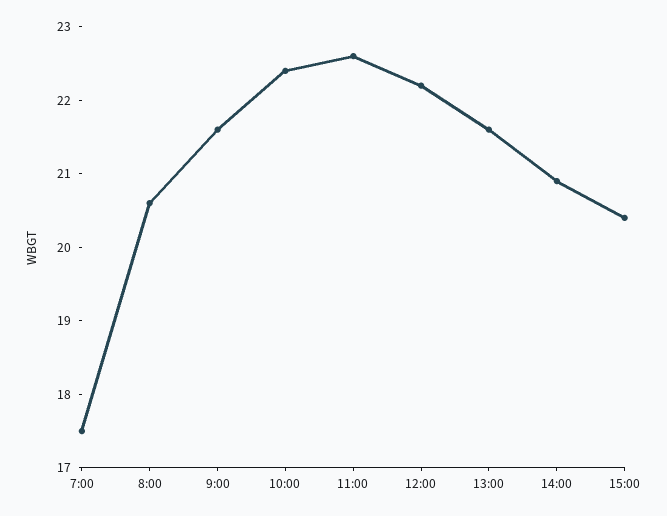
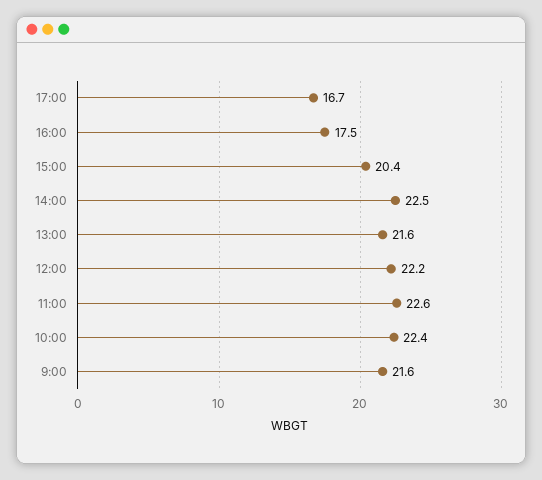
7:00: 17.5 -> none
8:00: 20.5 -> none
14:00: 21 -> 22.5
17:00: none -> 16.7
16:00: none -> 17.5

